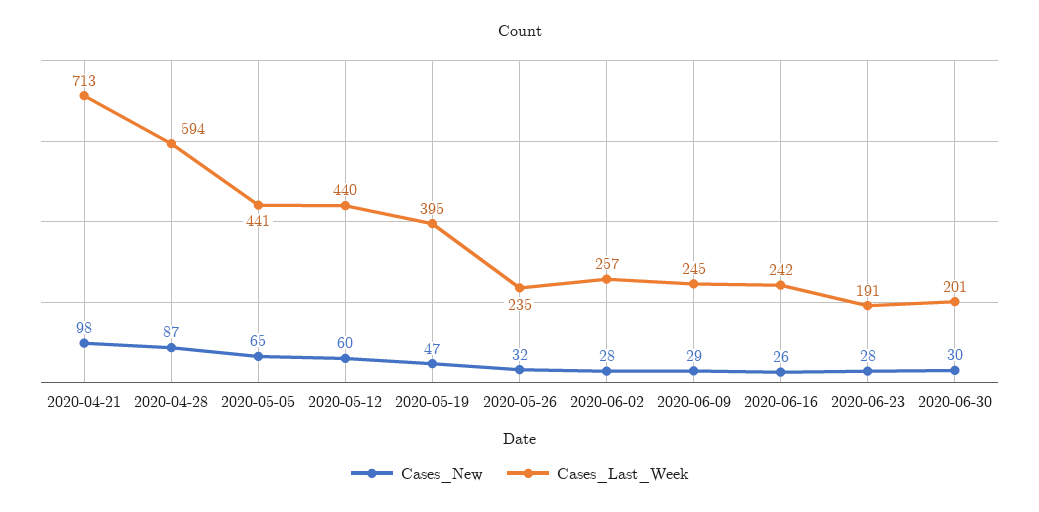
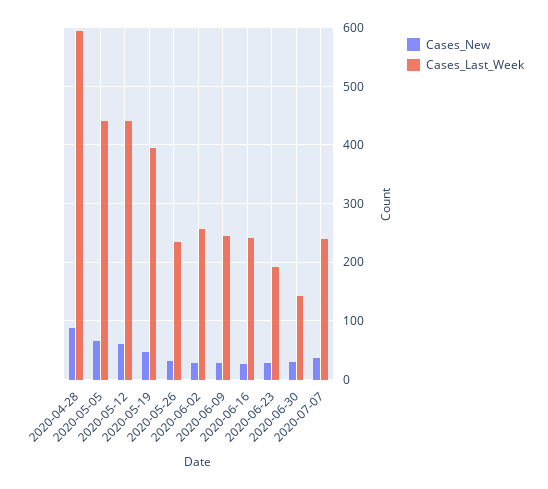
Cases_New, 2020-04-21: 98 -> none
Cases_Last_Week, 2020-04-21: 713 -> none
Cases_Last_Week, 2020-06-30: 201 -> 140
Cases_New, 2020-07-07: none -> 40
Cases_Last_Week, 2020-07-07: none -> 240

